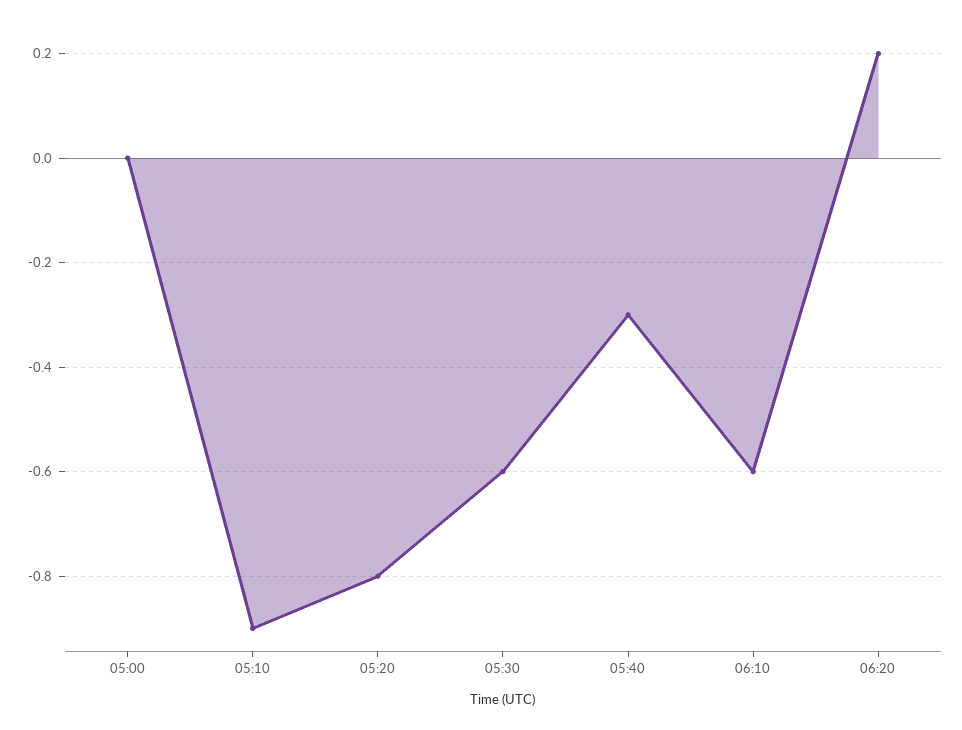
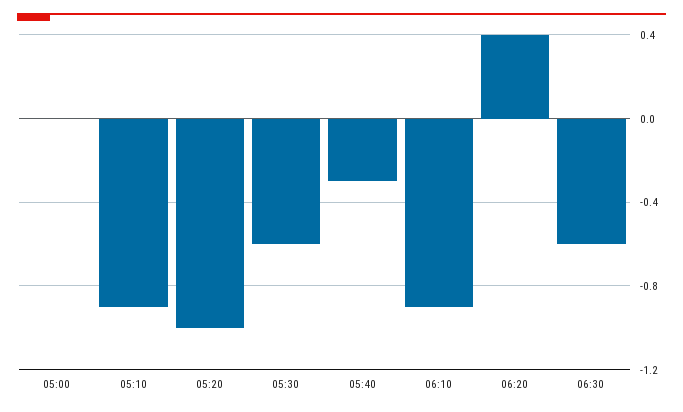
05:20: -0.8 -> -1
06:10: -0.6 -> -0.9
06:20: 0.2 -> 0.4
06:30: none -> -0.6

